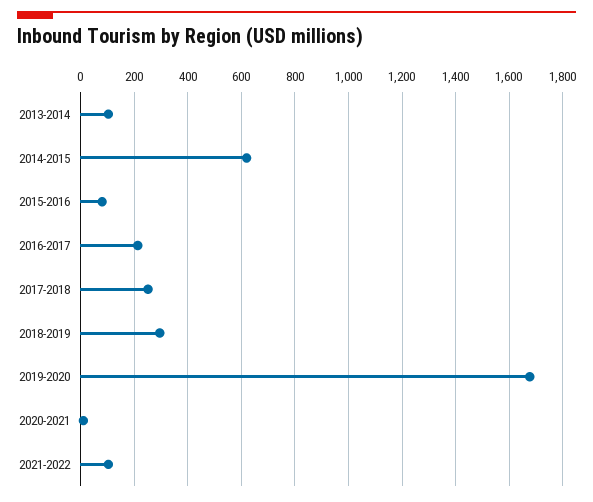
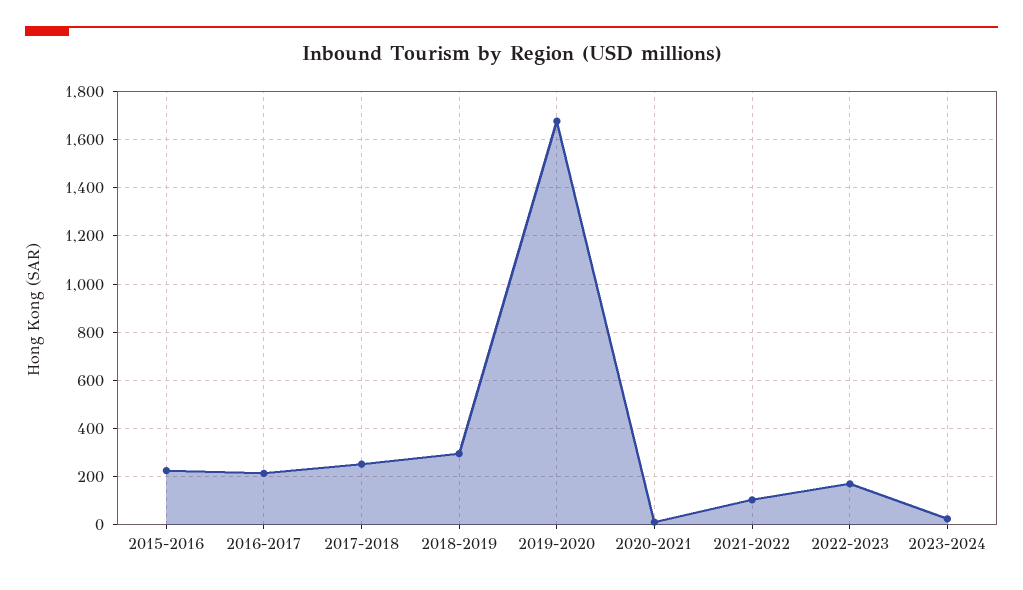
2013-2014: 100 -> none
2014-2015: 625 -> none
2015-2016: 75 -> 225
2022-2023: none -> 175
2023-2024: none -> 25

